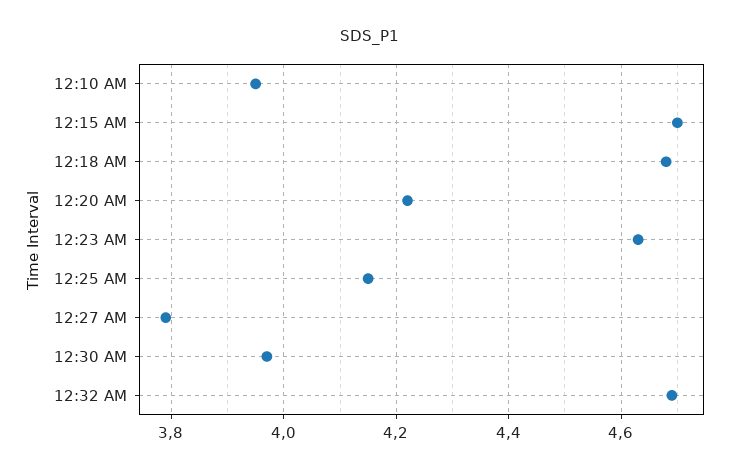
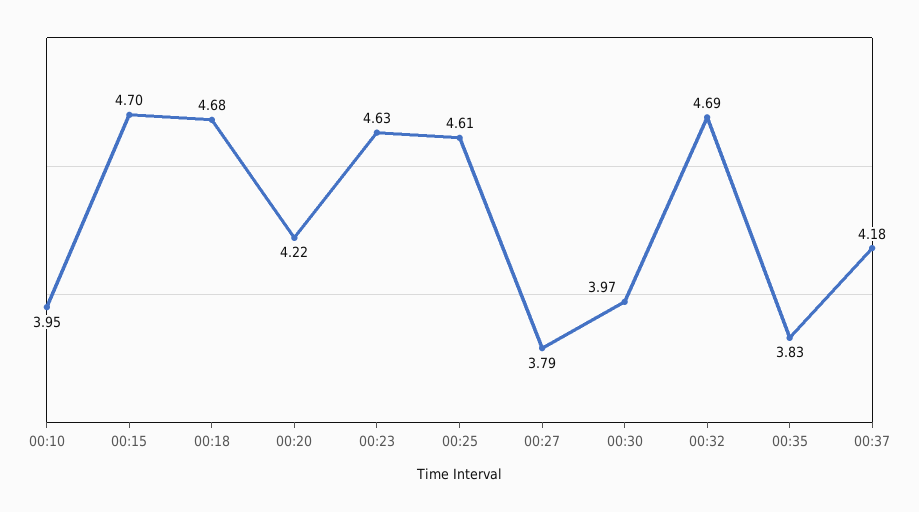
12:25 AM: 4.15 -> 4.61
00:35: none -> 3.83
00:37: none -> 4.18

